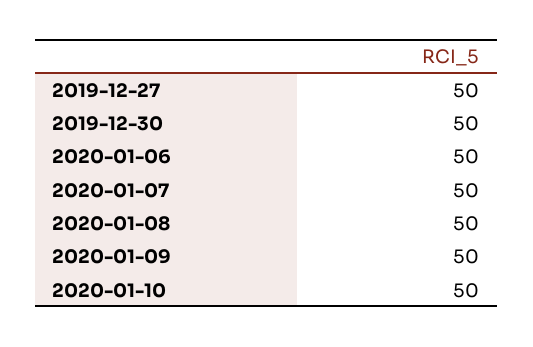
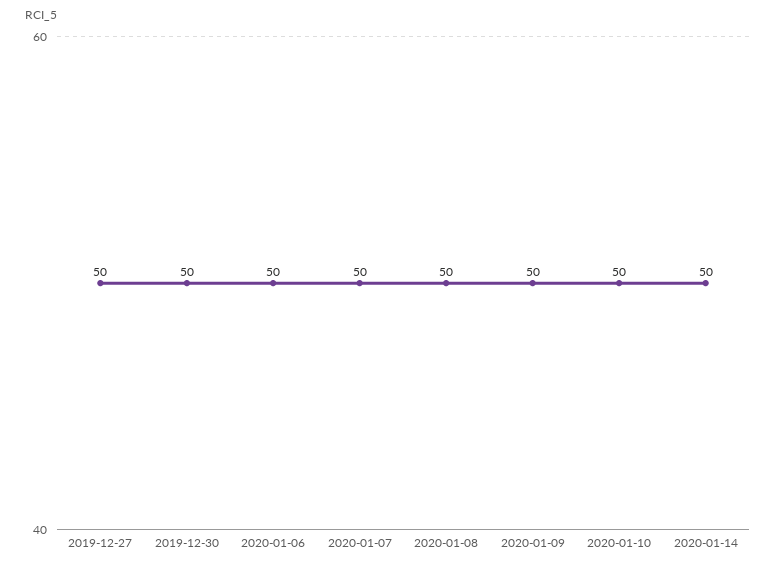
2020-01-14: none -> 50

